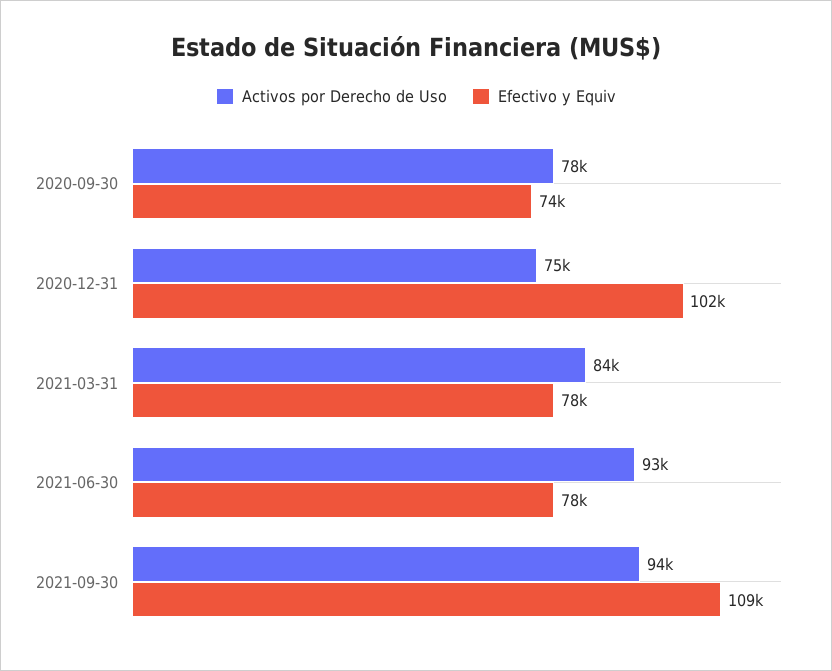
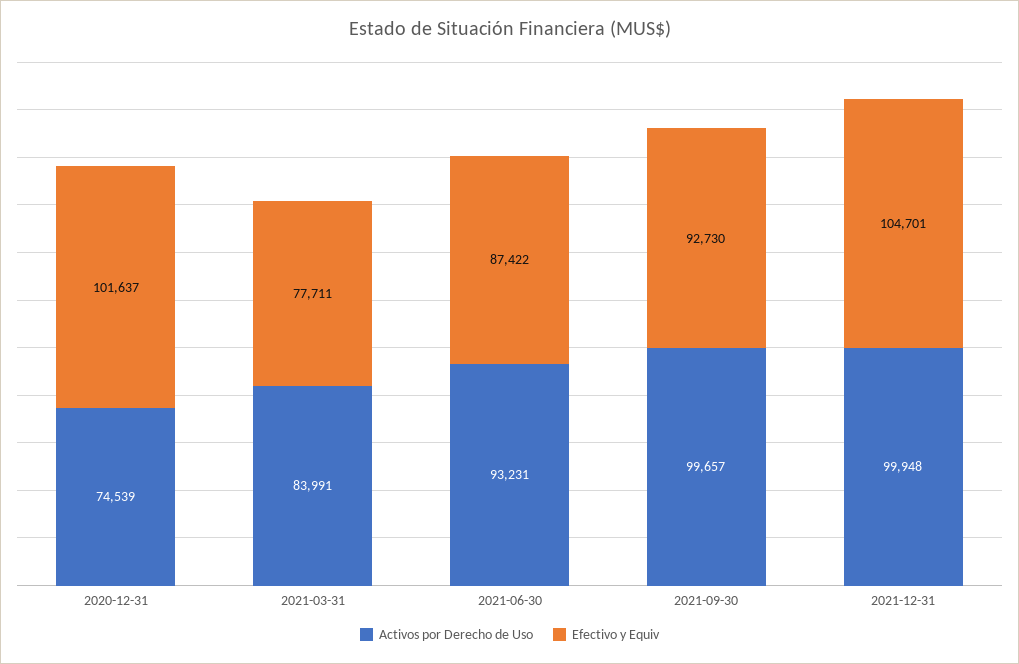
Activos por Derecho de Uso, 2020-09-30: 78000 -> none
Efectivo y Equiv, 2020-09-30: 74000 -> none
Efectivo y Equiv, 2021-06-30: 78000 -> 87422
Activos por Derecho de Uso, 2021-09-30: 94000 -> 99657
Efectivo y Equiv, 2021-09-30: 109000 -> 92730
Activos por Derecho de Uso, 2021-12-31: none -> 99948
Efectivo y Equiv, 2021-12-31: none -> 104701

